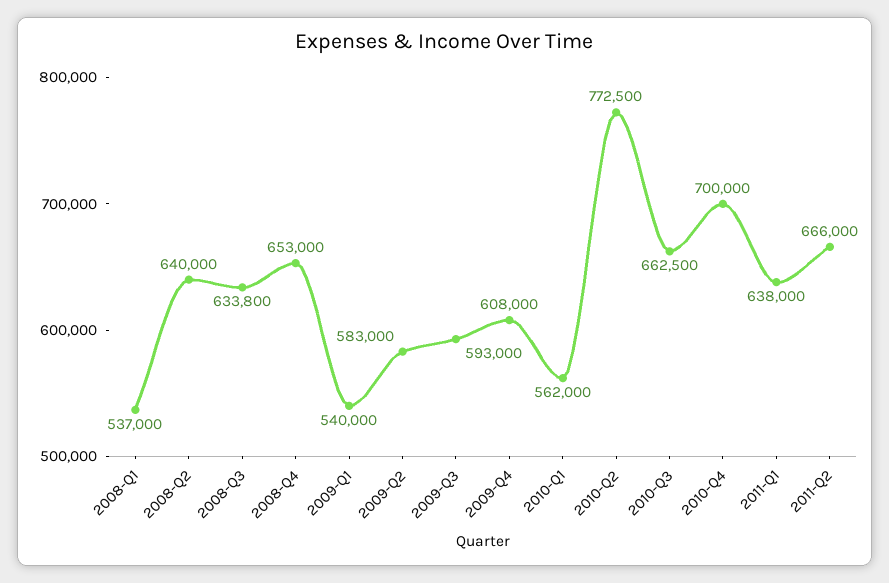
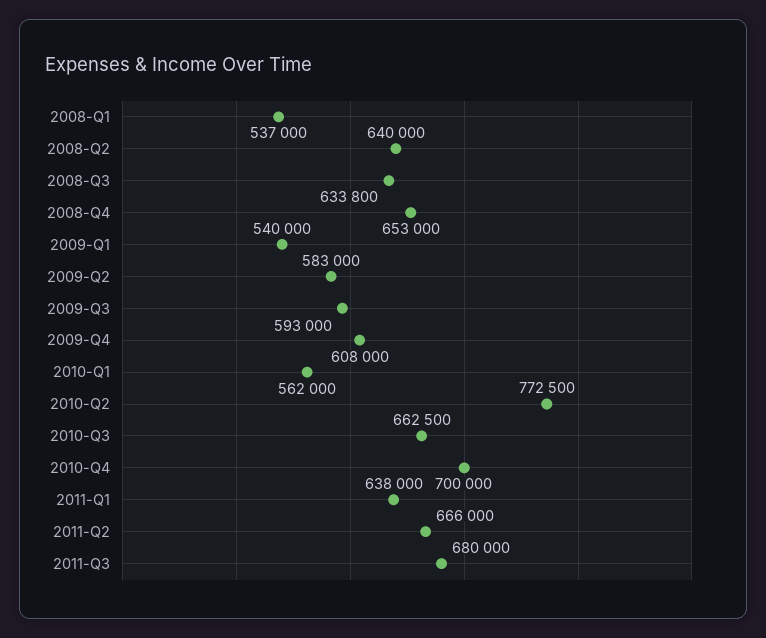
2011-Q3: none -> 680000

